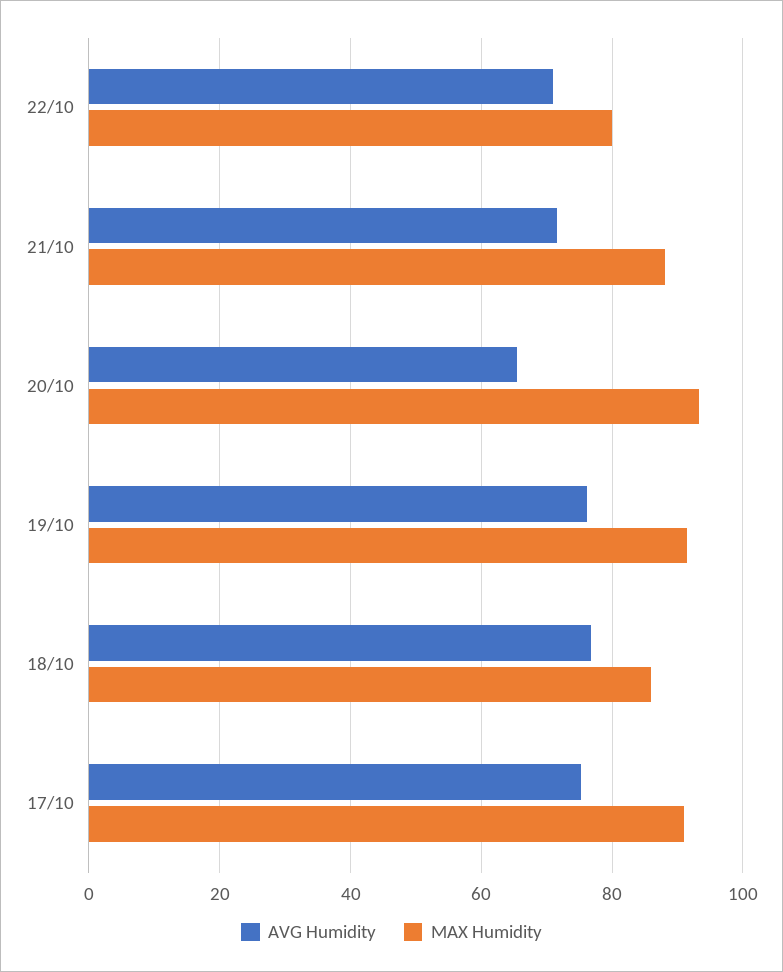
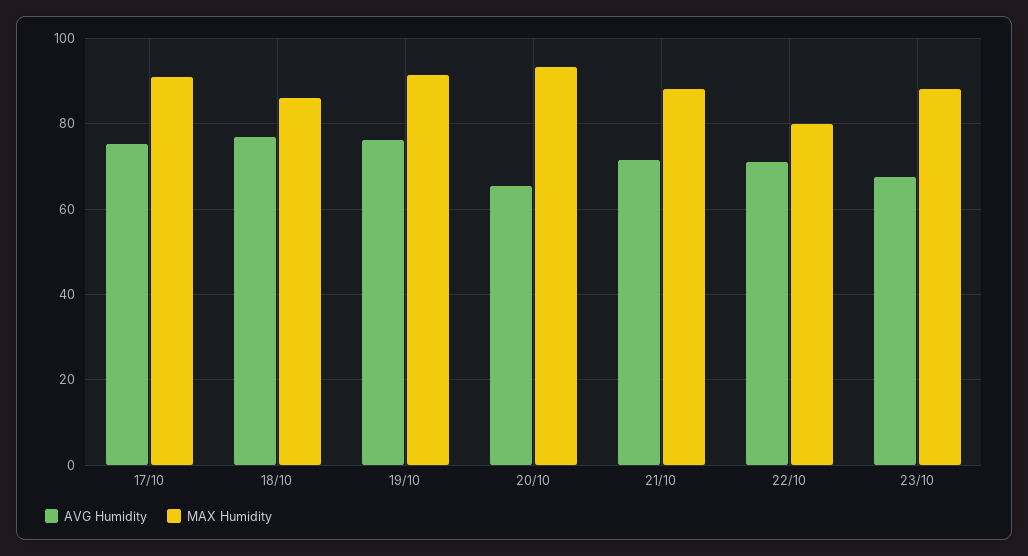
AVG Humidity, 23/10: none -> 68
MAX Humidity, 23/10: none -> 88

